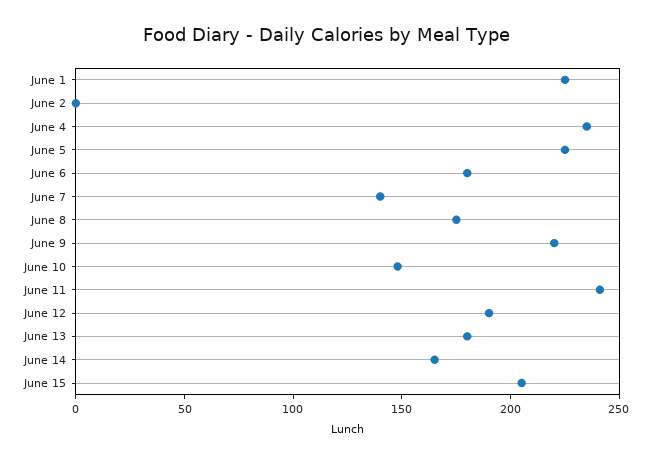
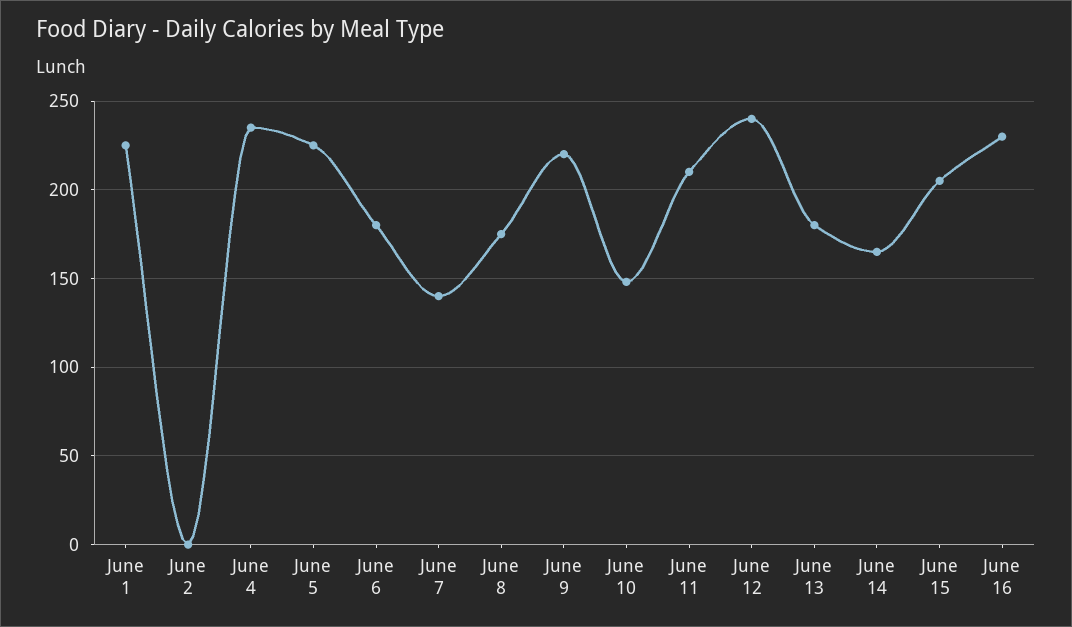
June 11: 240 -> 210
June 12: 190 -> 240
June 16: none -> 230

